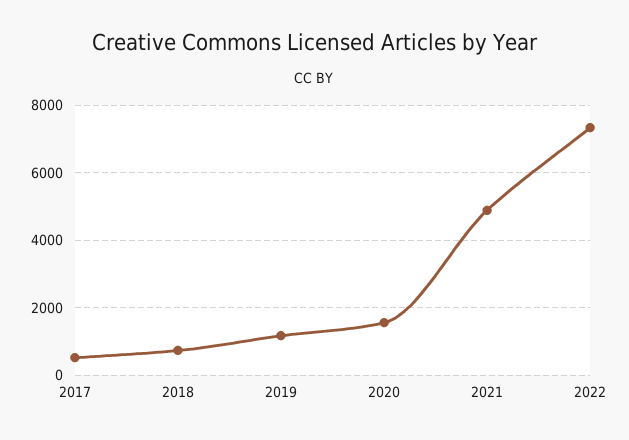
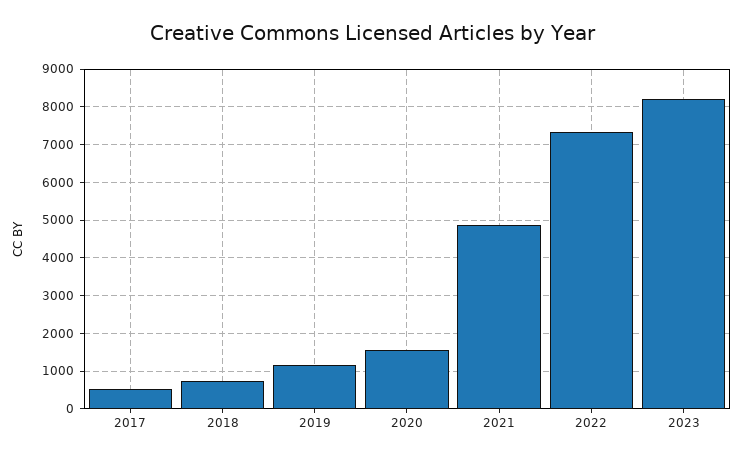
2023: none -> 8200

